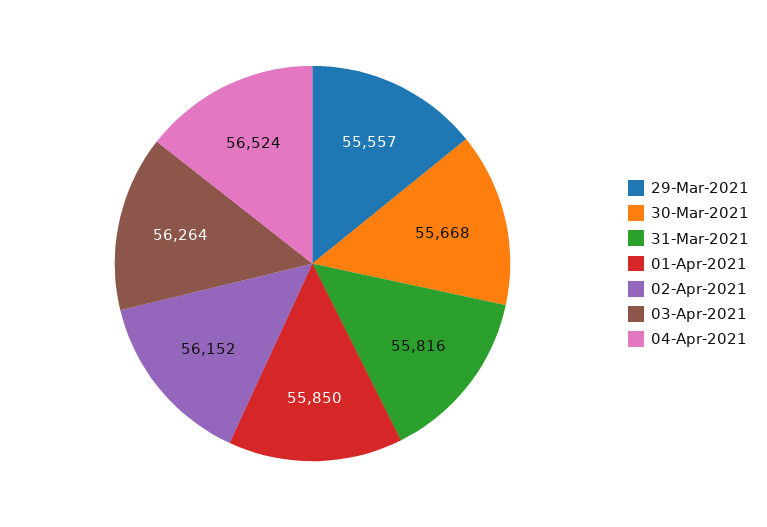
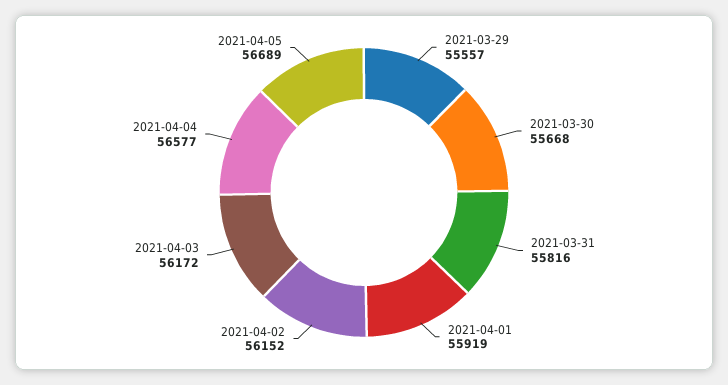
01-Apr-2021: 55850 -> 55919
03-Apr-2021: 56264 -> 56172
04-Apr-2021: 56524 -> 56577
2021-04-05: none -> 56689

